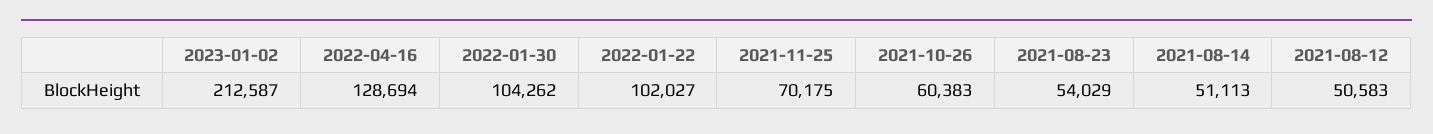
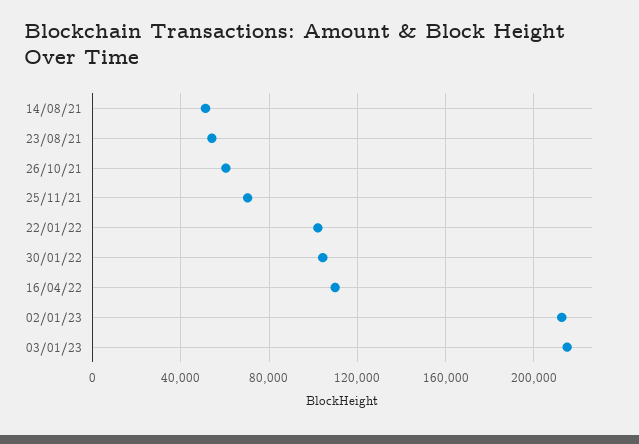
2022-04-16: 128694 -> 110000
2021-08-12: 50583 -> none
03/01/23: none -> 215000

